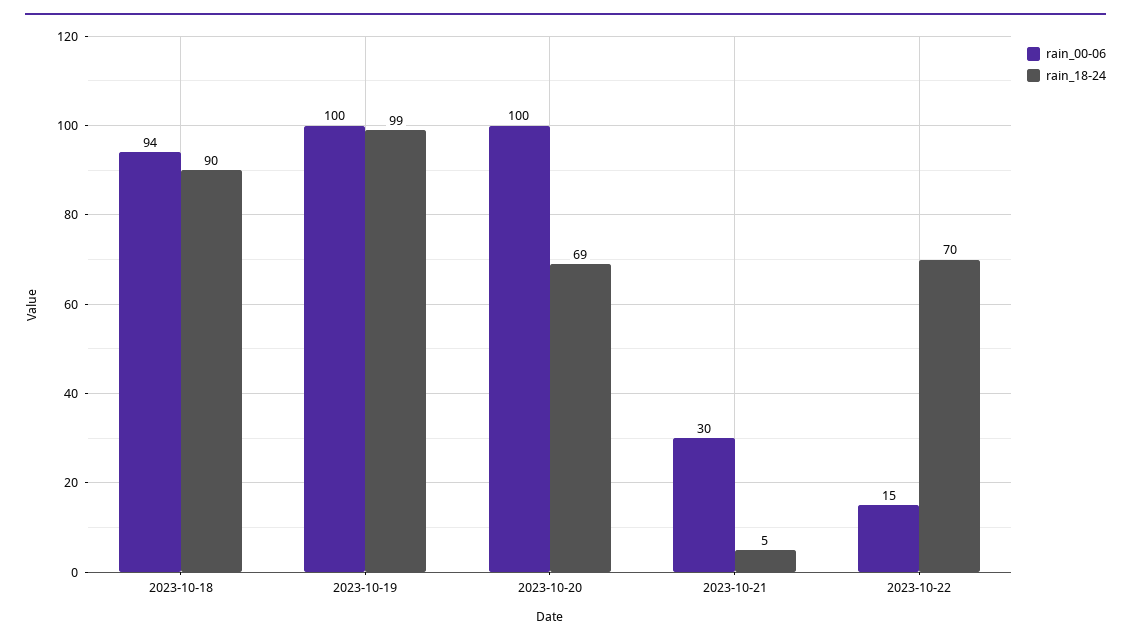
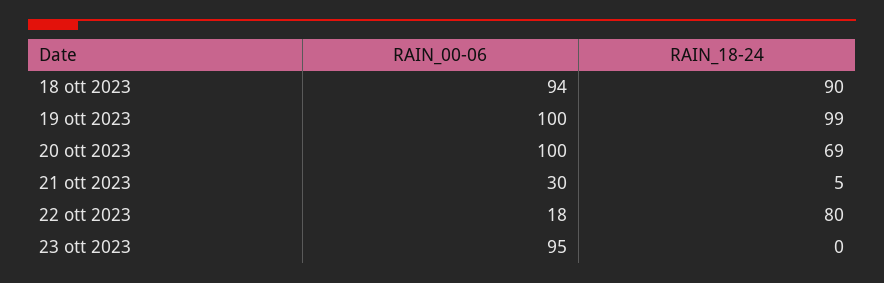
rain_00-06, 2023-10-22: 15 -> 18
rain_18-24, 2023-10-22: 70 -> 80
rain_00-06, 23 ott 2023: none -> 95
rain_18-24, 23 ott 2023: none -> 0

